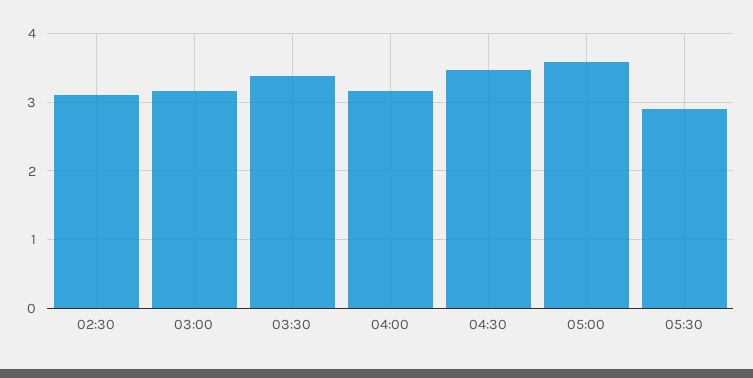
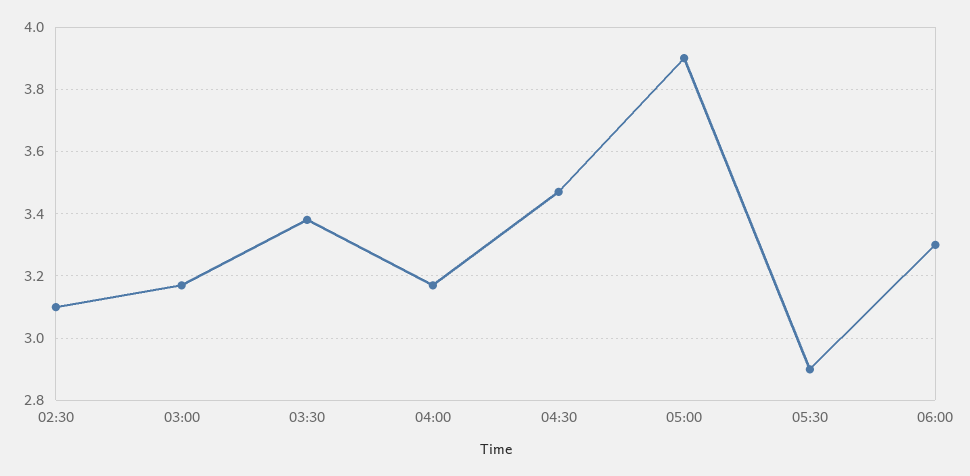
05:00: 3.6 -> 3.9
06:00: none -> 3.3

